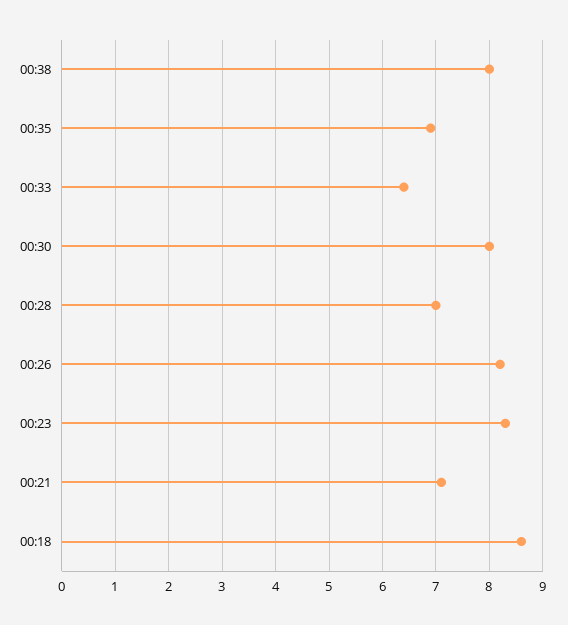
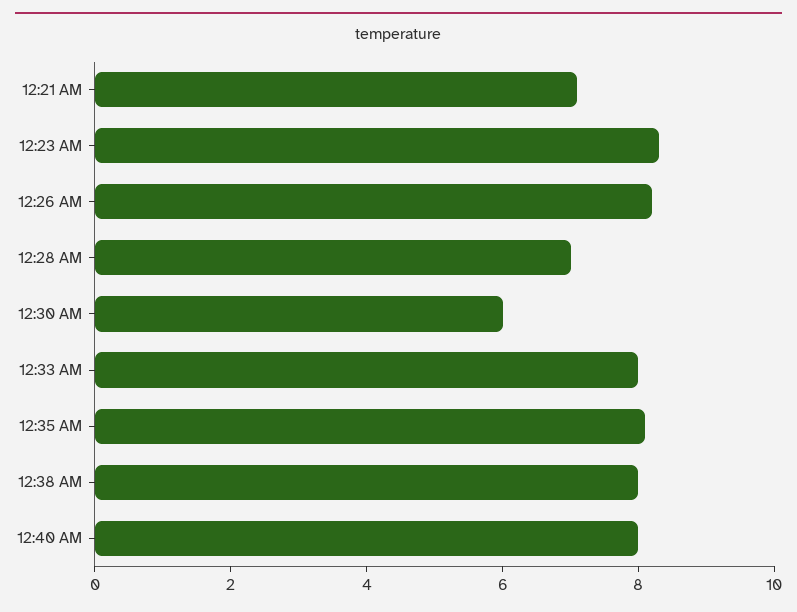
00:35: 7 -> 8
00:33: 6.5 -> 8
00:30: 8 -> 6
00:18: 8.5 -> none
12:40 AM: none -> 8

